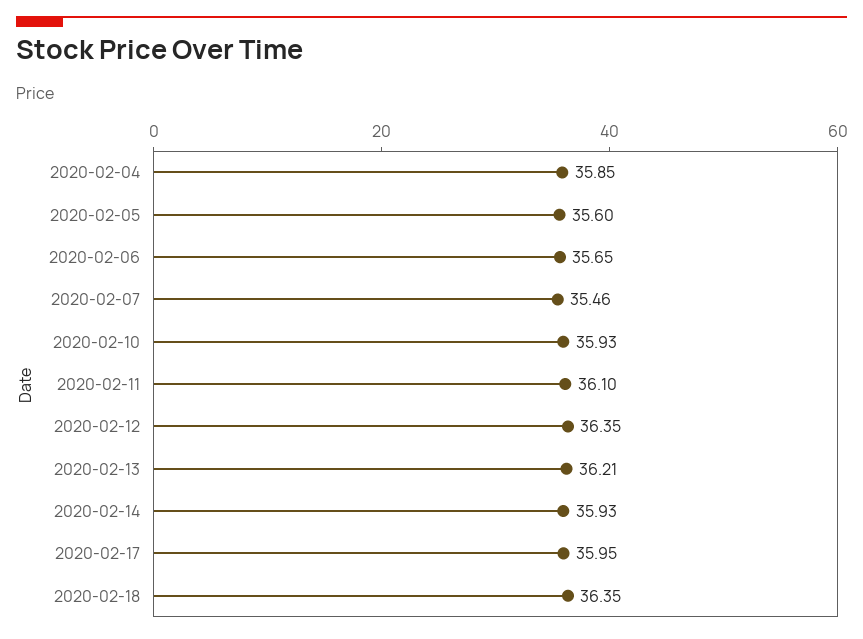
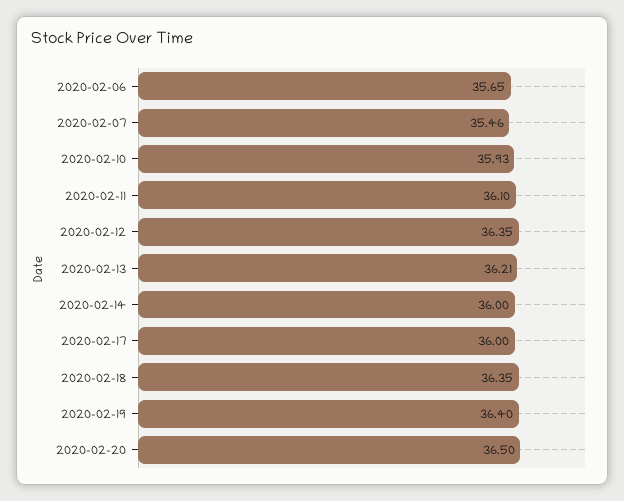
2020-02-04: 35.85 -> none
2020-02-05: 35.6 -> none
2020-02-14: 35.93 -> 36
2020-02-17: 35.95 -> 36
2020-02-19: none -> 36.4
2020-02-20: none -> 36.5

